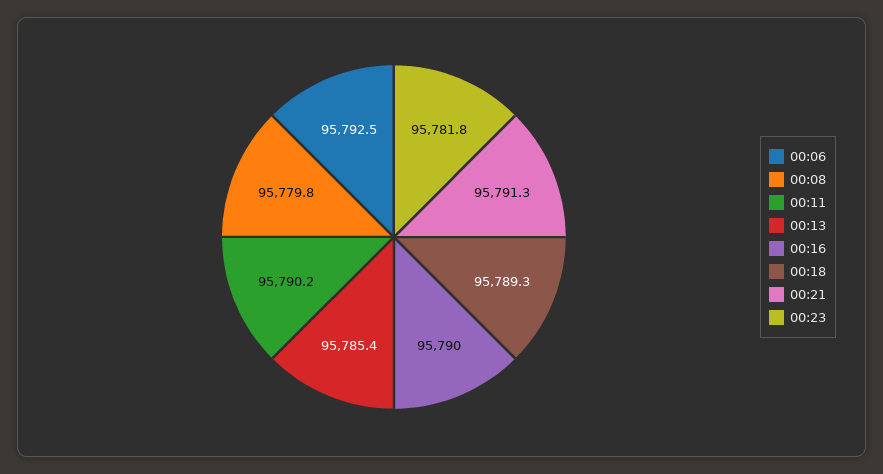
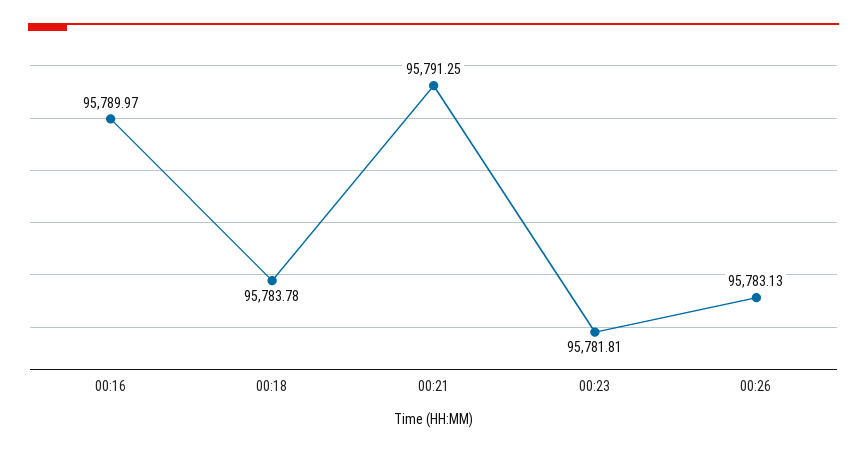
00:06: 95792.5 -> none
00:08: 95779.8 -> none
00:11: 95790.2 -> none
00:13: 95785.4 -> none
00:18: 95789.3 -> 95783.78
00:26: none -> 95783.13

